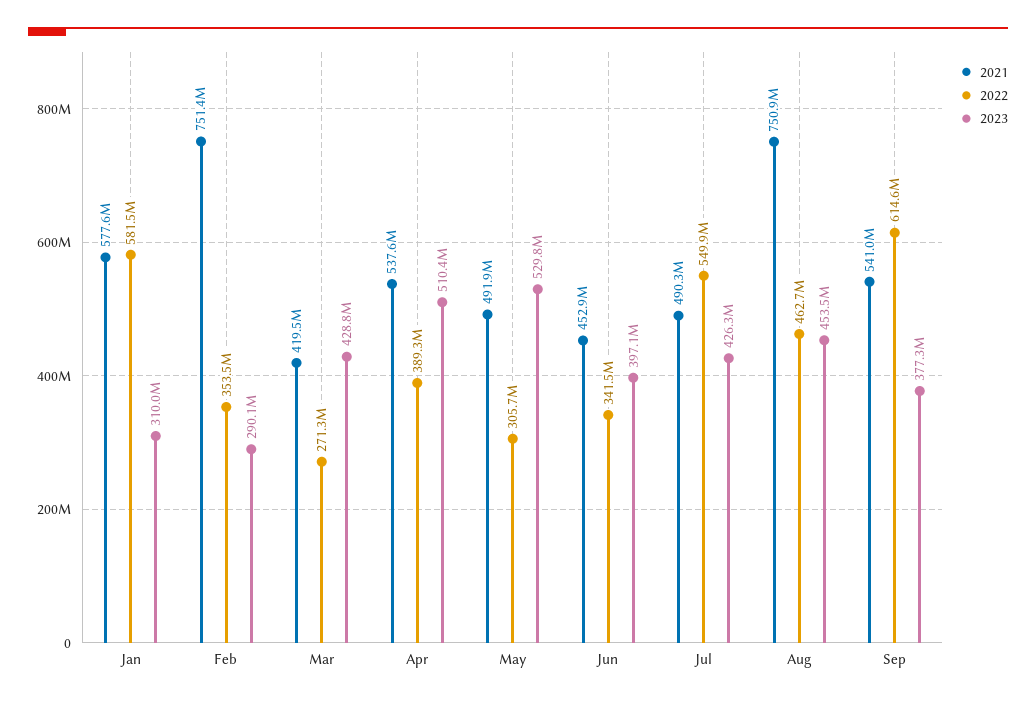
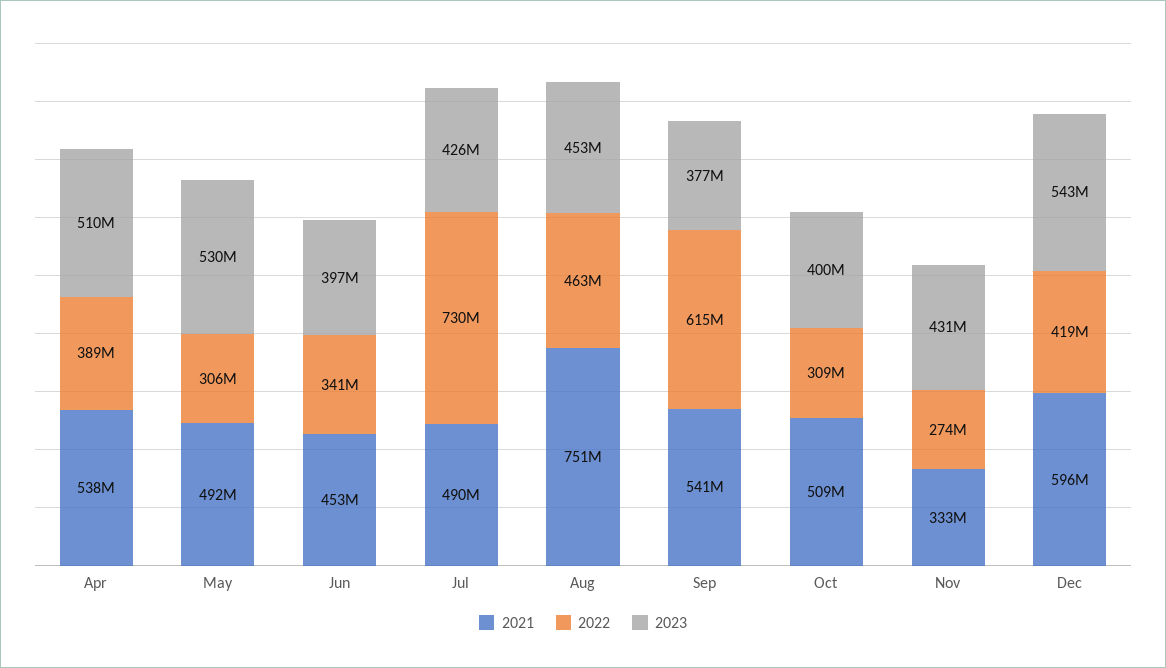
2021, Jan: 577600000 -> none
2022, Jan: 581500000 -> none
2023, Jan: 310000000 -> none
2021, Feb: 751400000 -> none
2022, Feb: 353500000 -> none
2023, Feb: 290100000 -> none
2021, Mar: 419500000 -> none
2022, Mar: 271300000 -> none
2023, Mar: 428800000 -> none
2022, Jul: 549900000 -> 730000000
2021, Oct: none -> 509000000
2022, Oct: none -> 309000000
2023, Oct: none -> 400000000
2021, Nov: none -> 333000000
2022, Nov: none -> 274000000
2023, Nov: none -> 431000000
2021, Dec: none -> 596000000
2022, Dec: none -> 419000000
2023, Dec: none -> 543000000

